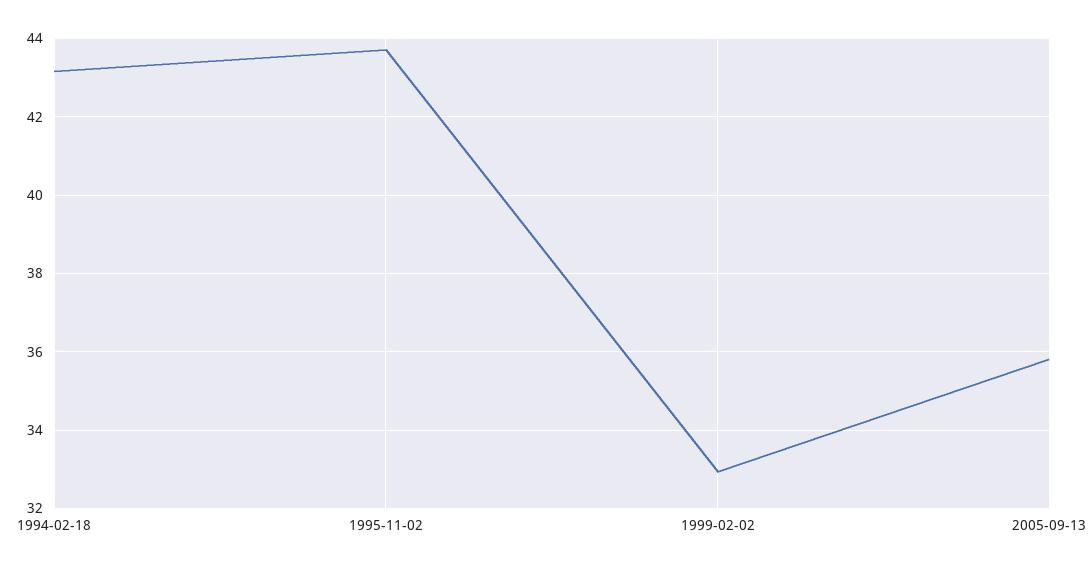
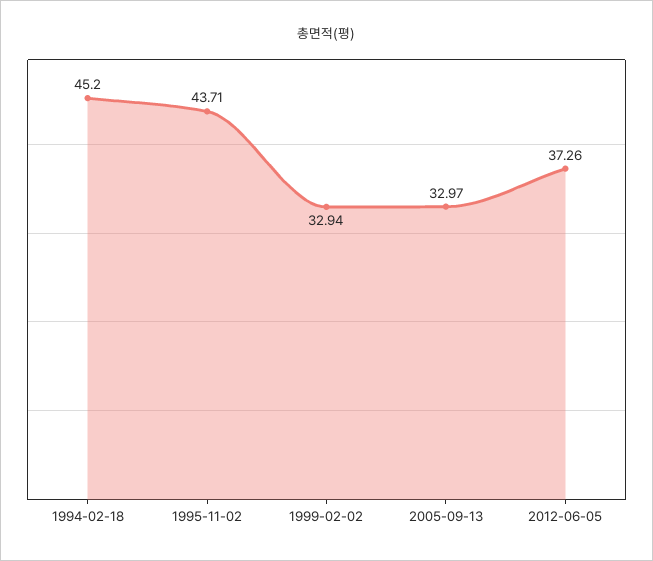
1994-02-18: 43.2 -> 45.2
2005-09-13: 35.8 -> 32.97
2012-06-05: none -> 37.26

